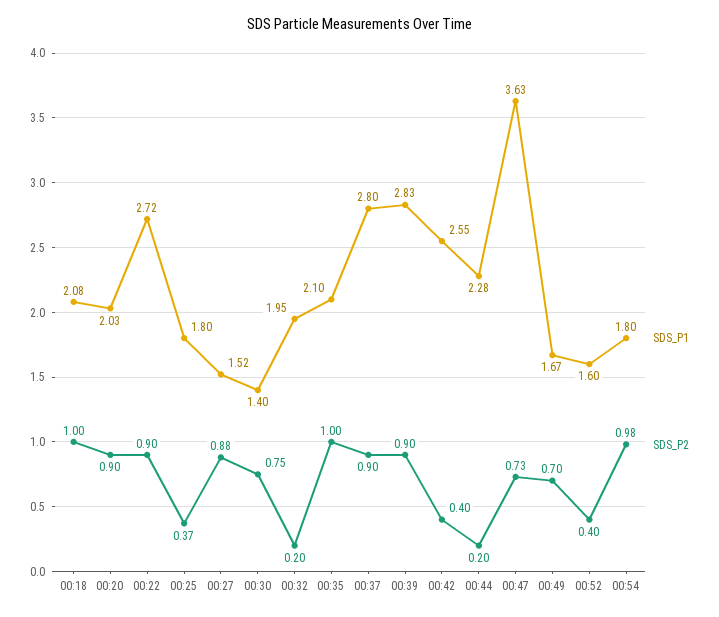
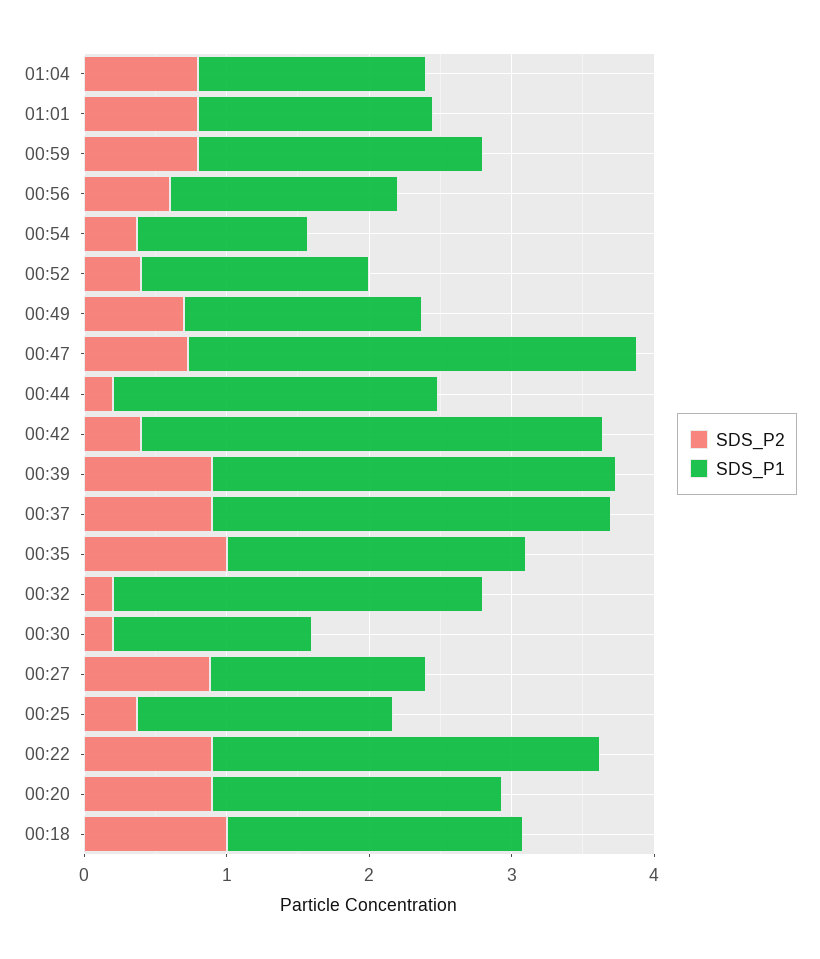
SDS_P2, 00:30: 0.75 -> 0.2
SDS_P1, 00:32: 1.95 -> 2.6
SDS_P1, 00:42: 2.55 -> 3.2
SDS_P1, 00:47: 3.63 -> 3.2
SDS_P1, 00:54: 1.8 -> 1.2
SDS_P2, 00:54: 0.98 -> 0.4
SDS_P2, 01:04: none -> 0.8
SDS_P1, 01:04: none -> 1.6
SDS_P2, 01:01: none -> 0.8
SDS_P1, 01:01: none -> 1.6
SDS_P2, 00:59: none -> 0.8
SDS_P1, 00:59: none -> 2
SDS_P2, 00:56: none -> 0.6
SDS_P1, 00:56: none -> 1.6

